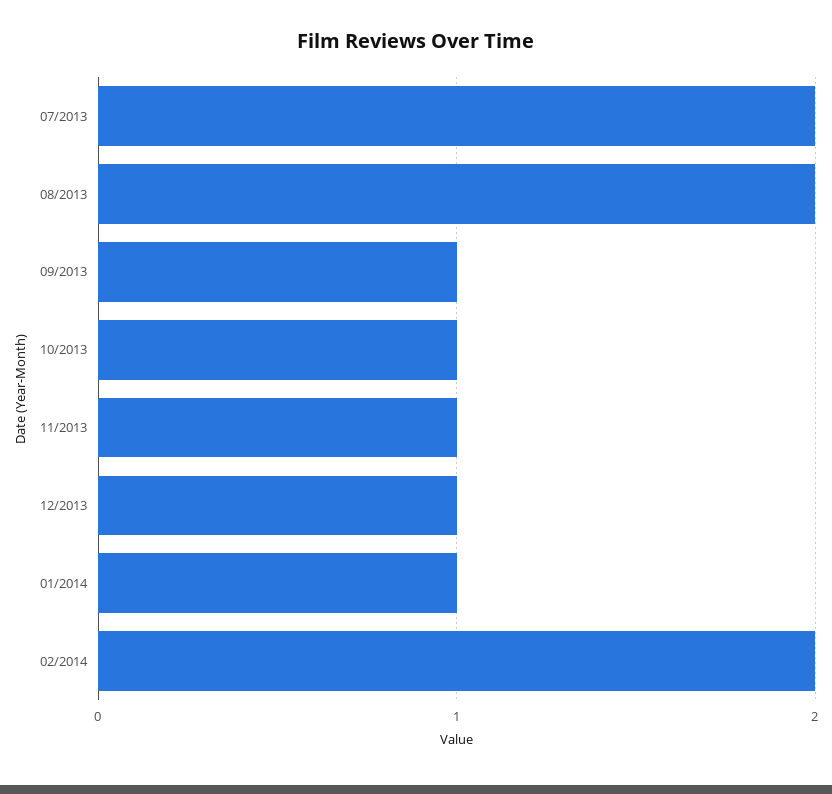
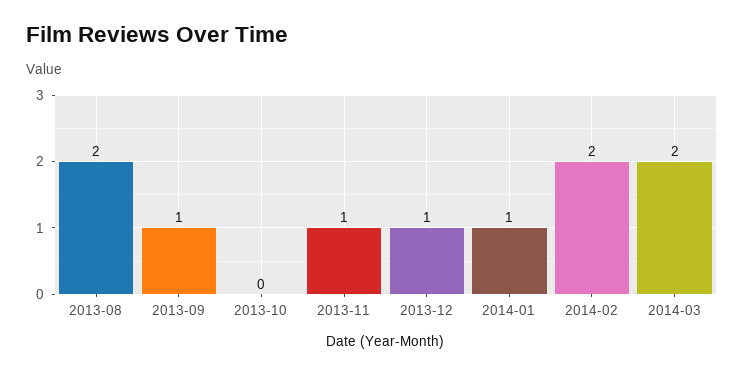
07/2013: 2 -> none
10/2013: 1 -> 0
2014-03: none -> 2

